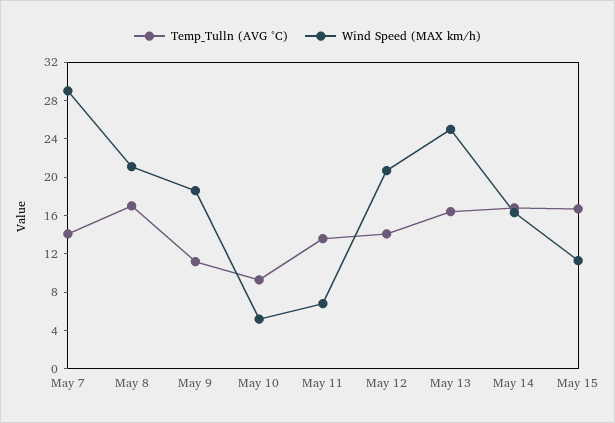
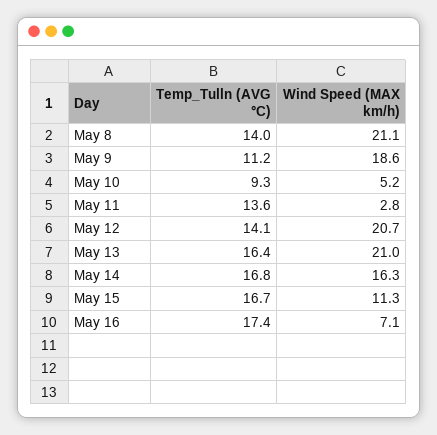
Temp_Tulln (AVG °C), May 7: 14 -> none
Wind Speed (MAX km/h), May 7: 29 -> none
Temp_Tulln (AVG °C), May 8: 17 -> 14
Wind Speed (MAX km/h), May 11: 7 -> 2.8
Wind Speed (MAX km/h), May 13: 25 -> 21
Temp_Tulln (AVG °C), May 16: none -> 17.4
Wind Speed (MAX km/h), May 16: none -> 7.1

